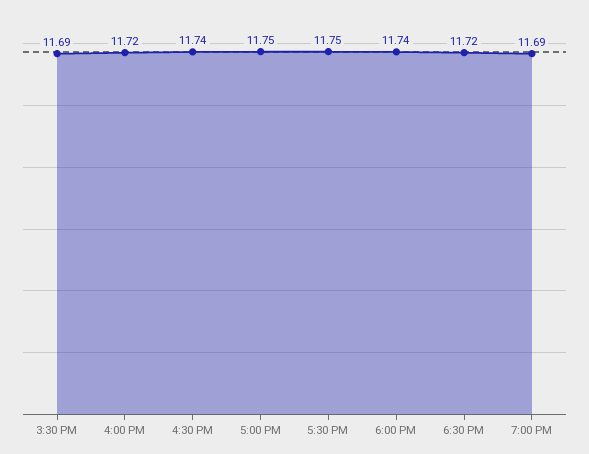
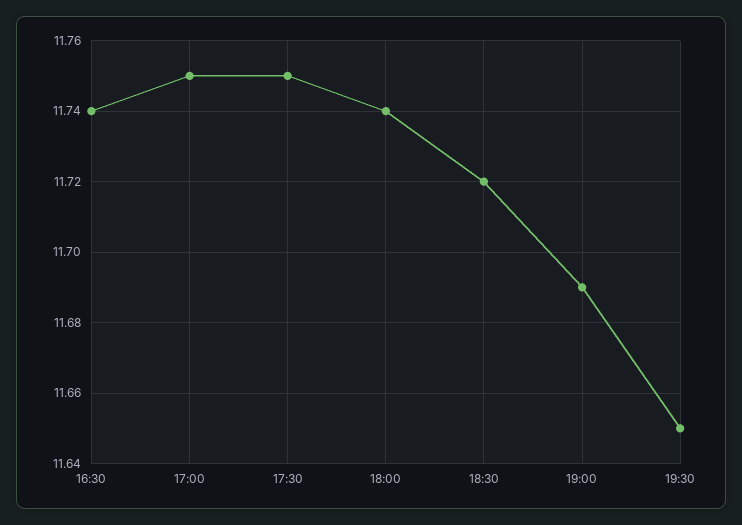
3:30 PM: 11.69 -> none
4:00 PM: 11.72 -> none
19:30: none -> 11.65

